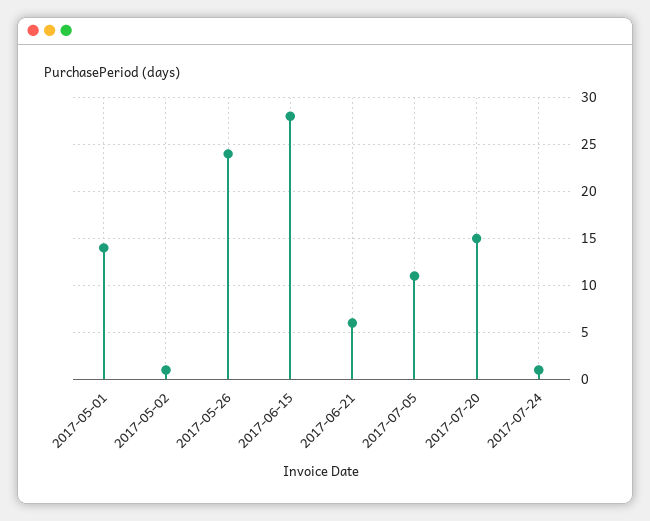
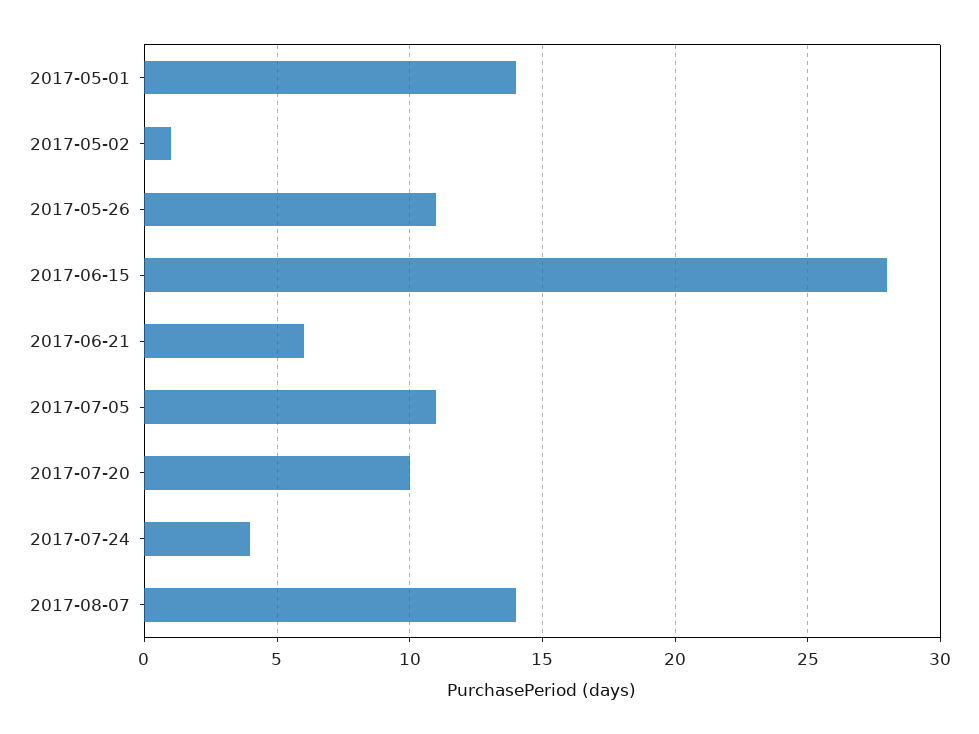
2017-05-26: 24 -> 11
2017-07-20: 15 -> 10
2017-07-24: 1 -> 4
2017-08-07: none -> 14

